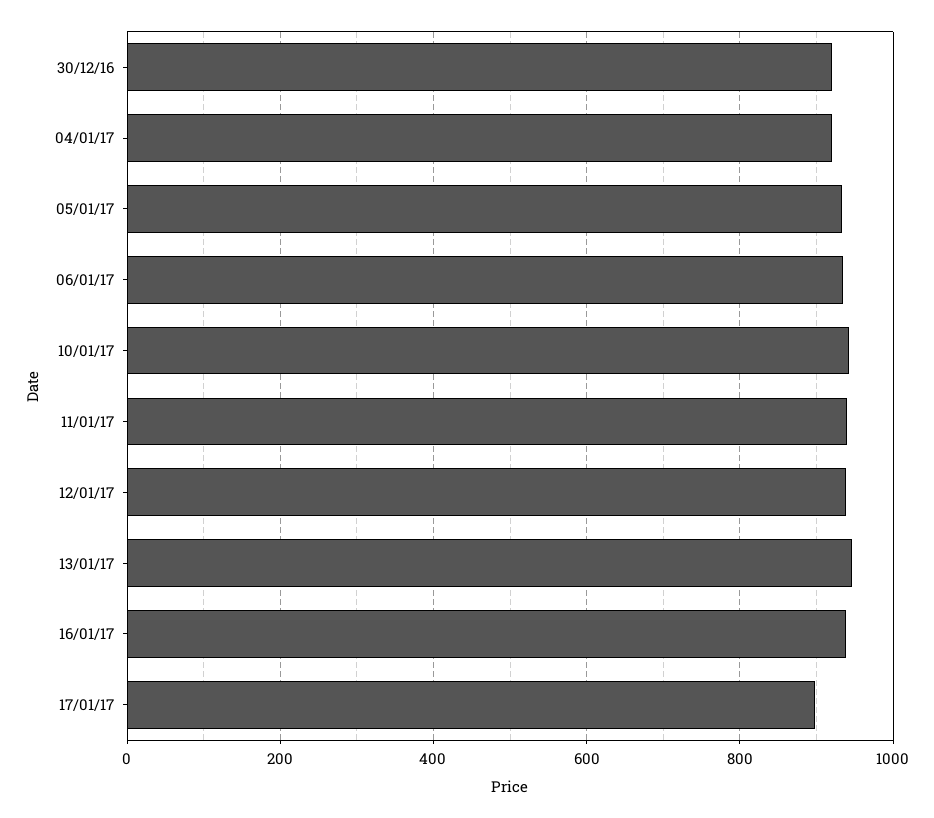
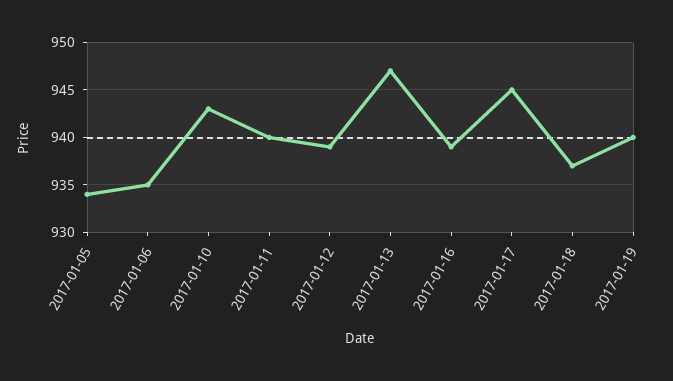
30/12/16: 920 -> none
04/01/17: 920 -> none
17/01/17: 900 -> 945
2017-01-18: none -> 937
2017-01-19: none -> 940

